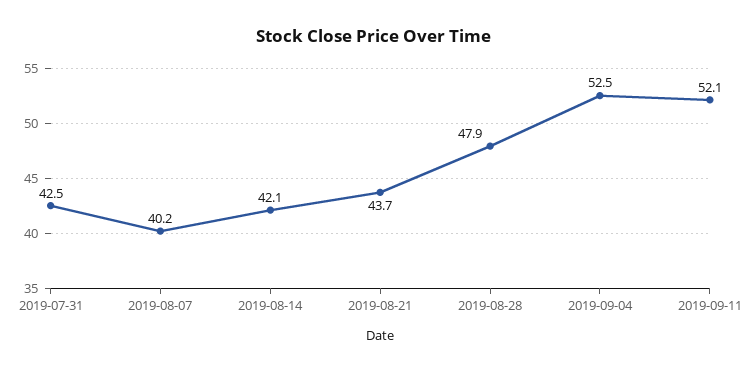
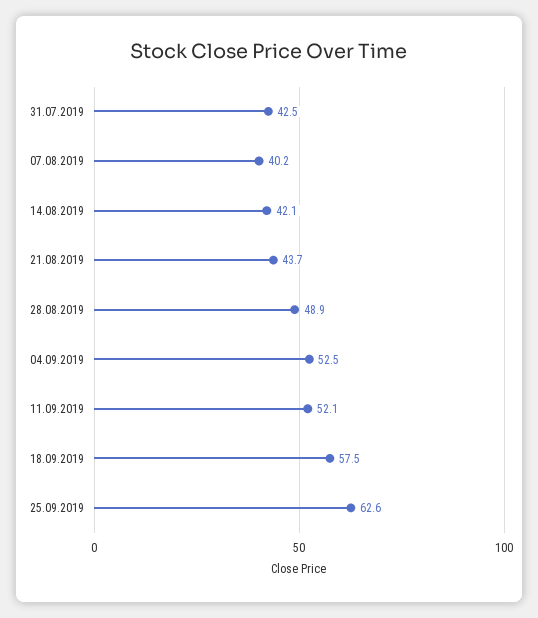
2019-08-28: 47.9 -> 48.9
18.09.2019: none -> 57.5
25.09.2019: none -> 62.6

